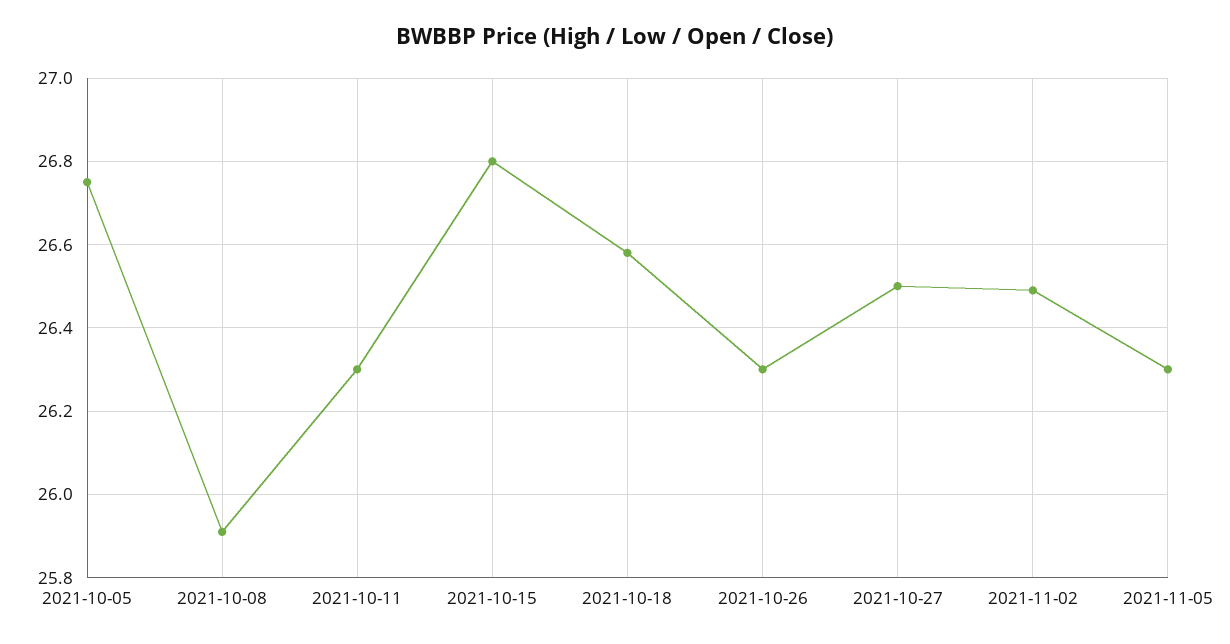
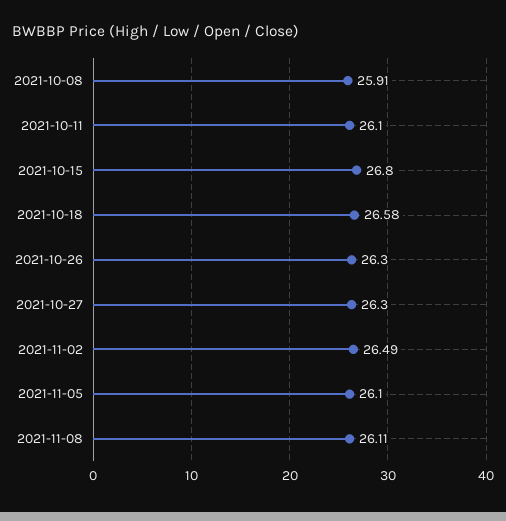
2021-10-05: 26.75 -> none
2021-10-11: 26.3 -> 26.1
2021-10-27: 26.5 -> 26.3
2021-11-05: 26.3 -> 26.1
2021-11-08: none -> 26.11

